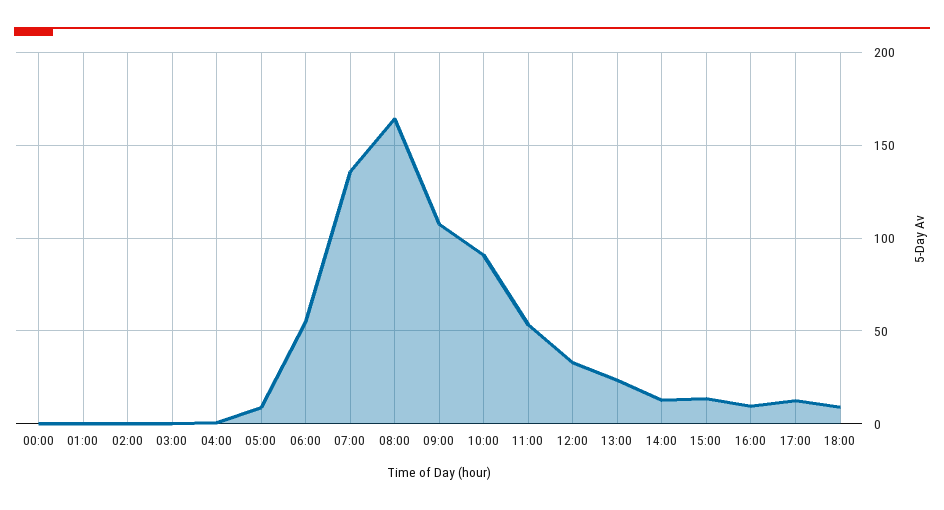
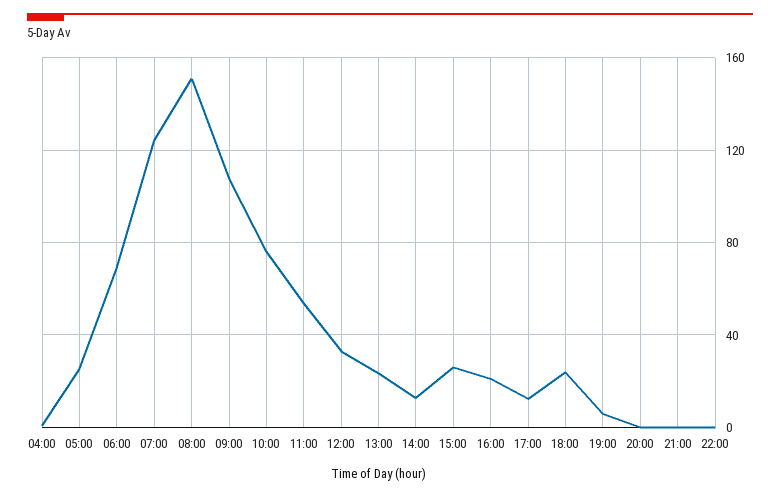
00:00: 0 -> none
01:00: 0 -> none
02:00: 0 -> none
03:00: 0 -> none
05:00: 10 -> 25
06:00: 55 -> 70
07:00: 135 -> 125
08:00: 165 -> 150
10:00: 90 -> 75
15:00: 15 -> 25
16:00: 10 -> 20
18:00: 10 -> 25
19:00: none -> 5
20:00: none -> 0
21:00: none -> 0
22:00: none -> 0

